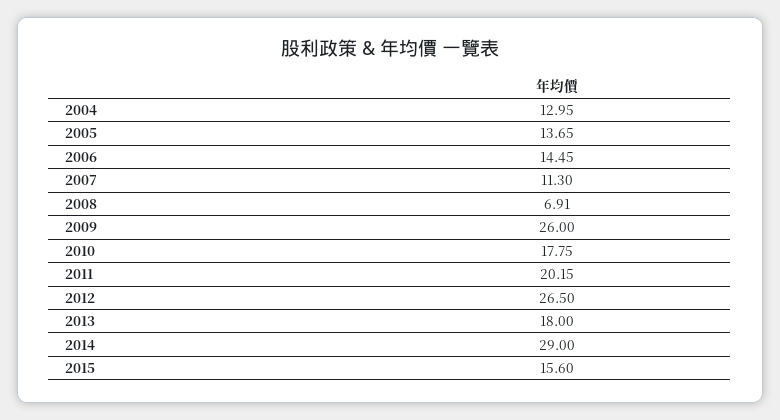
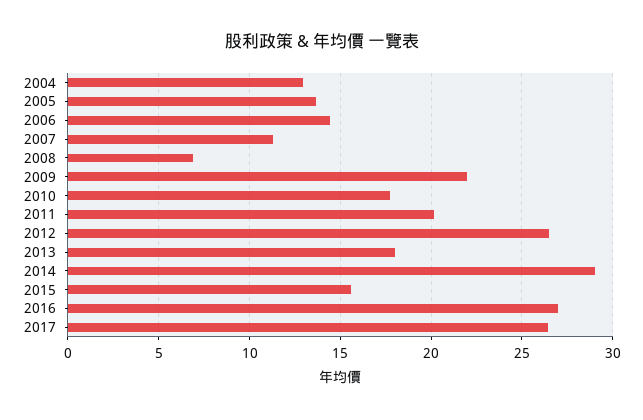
2009: 26 -> 22
2016: none -> 27
2017: none -> 26.5

